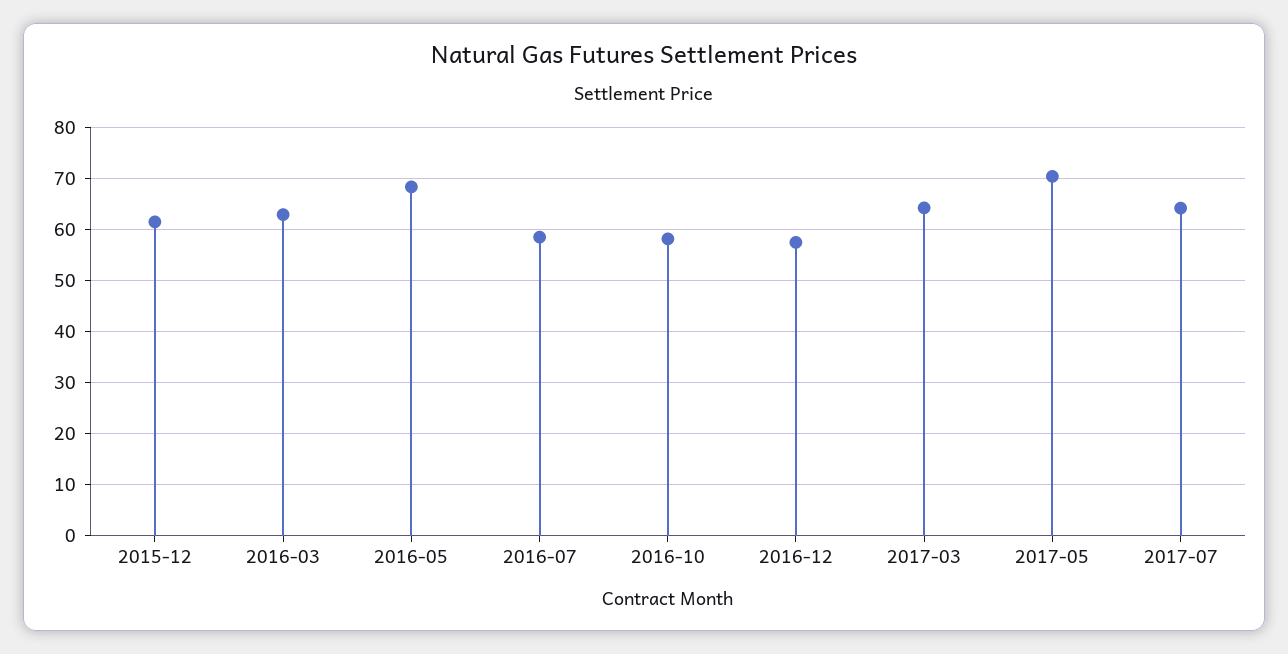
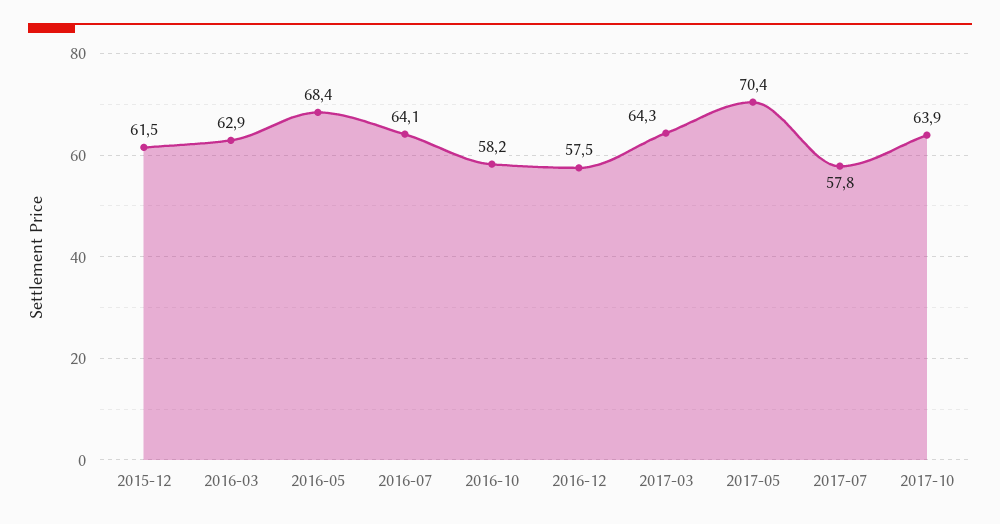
2016-07: 58 -> 64.1
2017-07: 64 -> 57.8
2017-10: none -> 63.9

